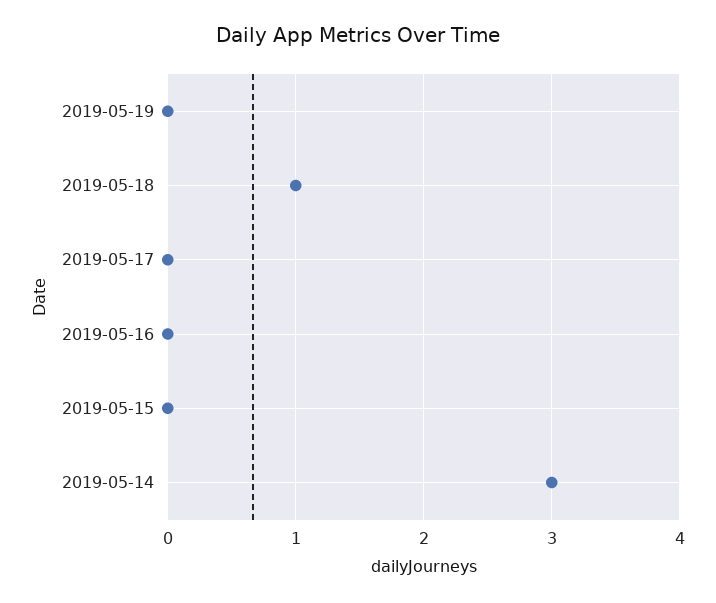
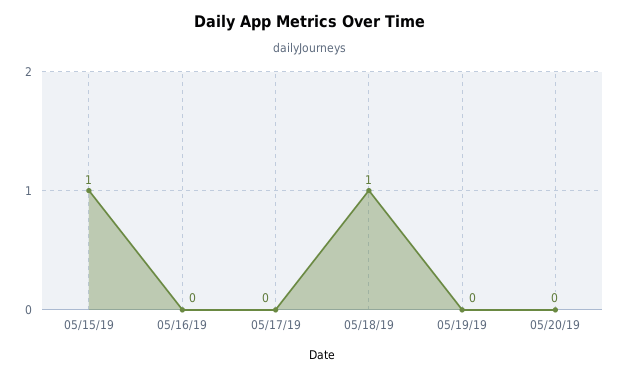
2019-05-15: 0 -> 1
2019-05-14: 3 -> none
05/20/19: none -> 0

